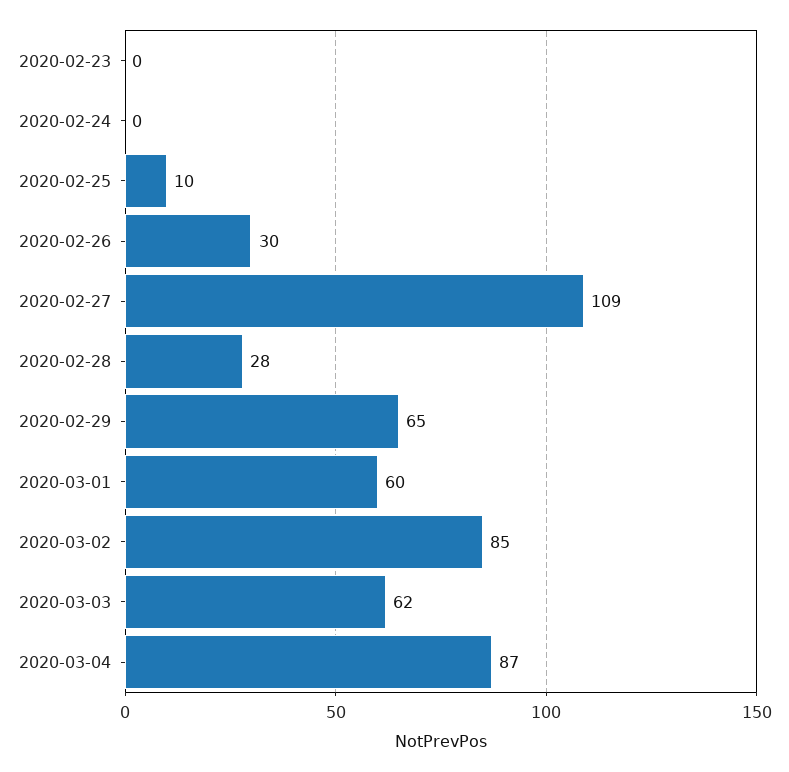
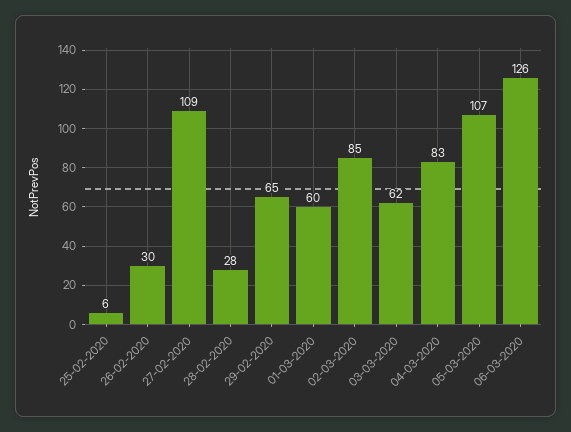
2020-02-23: 0 -> none
2020-02-24: 0 -> none
2020-02-25: 10 -> 6
2020-03-04: 87 -> 83
05-03-2020: none -> 107
06-03-2020: none -> 126

